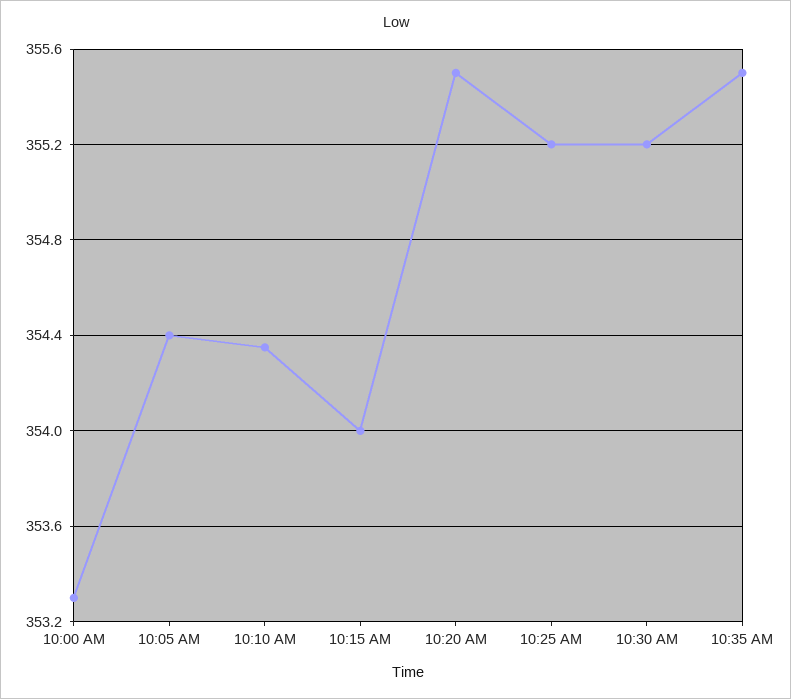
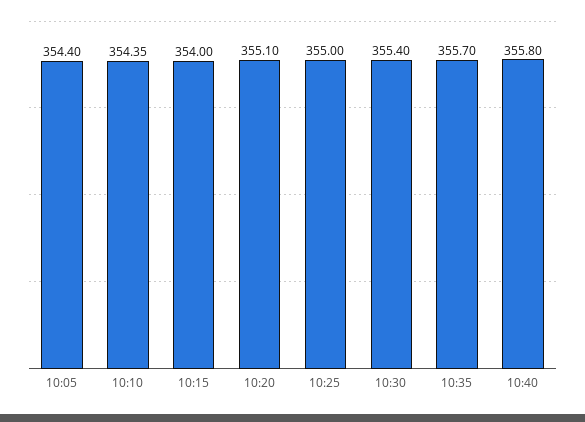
10:00 AM: 353.3 -> none
10:20 AM: 355.5 -> 355.1
10:25 AM: 355.2 -> 355
10:30 AM: 355.2 -> 355.4
10:35 AM: 355.5 -> 355.7
10:40: none -> 355.8

